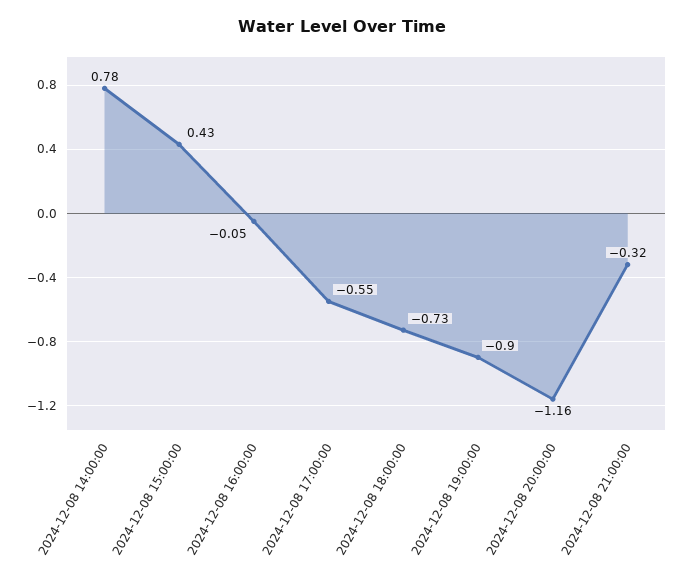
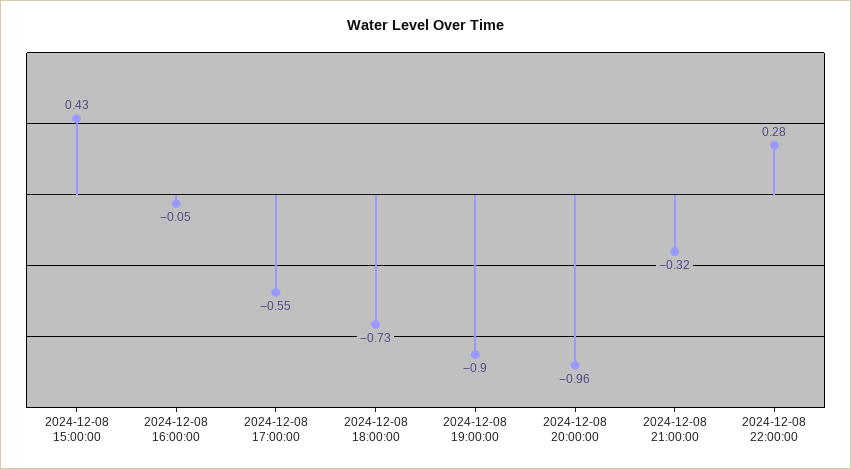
2024-12-08 14:00:00: 0.78 -> none
2024-12-08 20:00:00: -1.16 -> -0.96
2024-12-08 22:00:00: none -> 0.28

